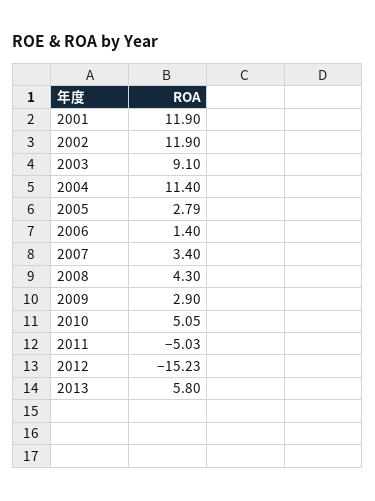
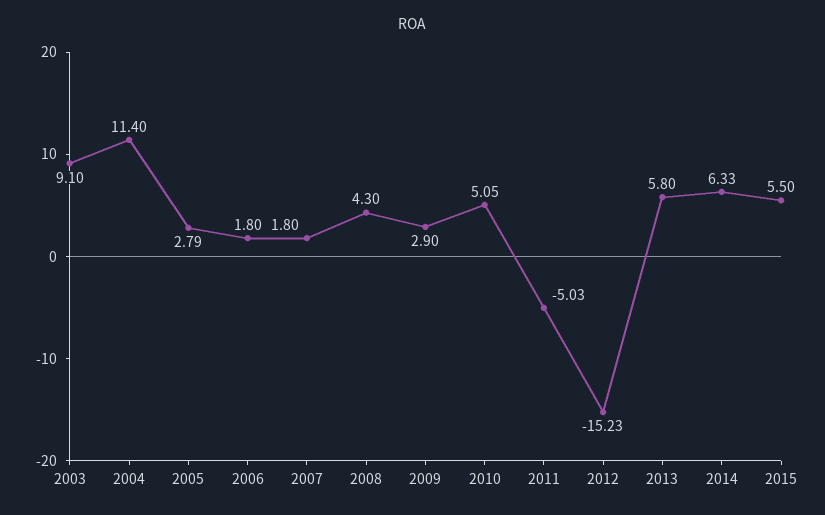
2001: 11.9 -> none
2002: 11.9 -> none
2006: 1.4 -> 1.8
2007: 3.4 -> 1.8
2014: none -> 6.33
2015: none -> 5.5

